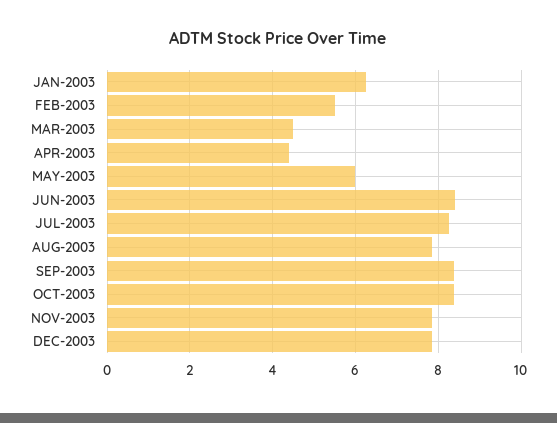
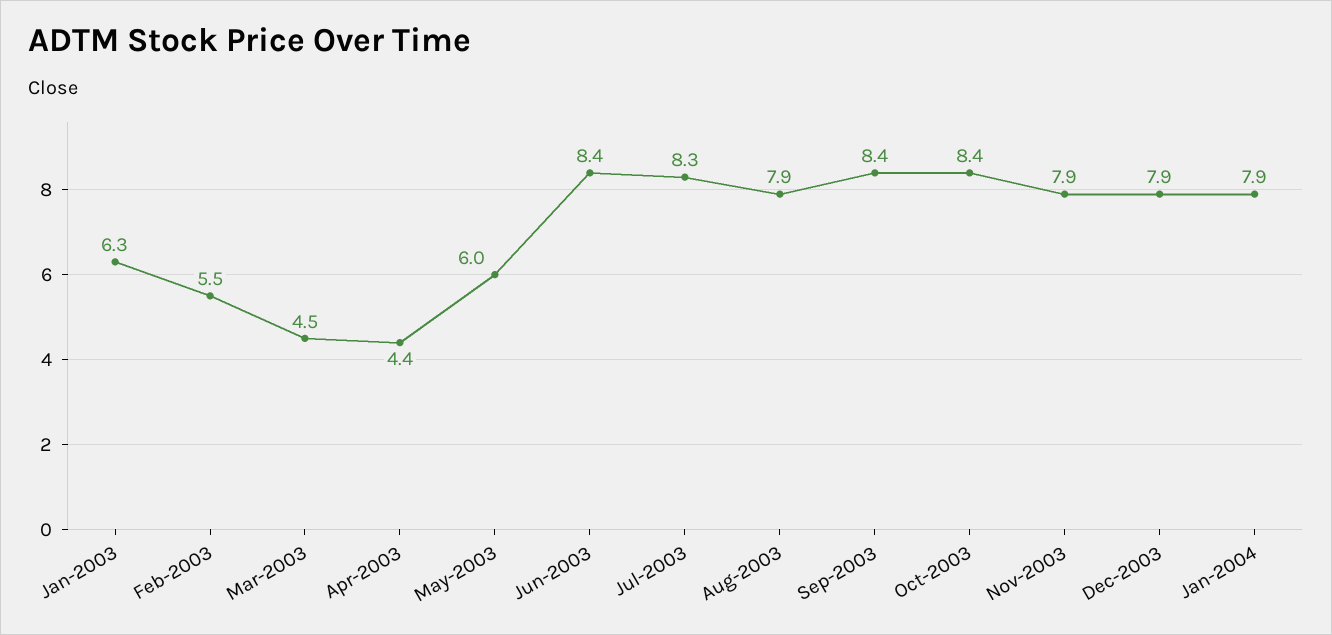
Jan-2004: none -> 7.9

